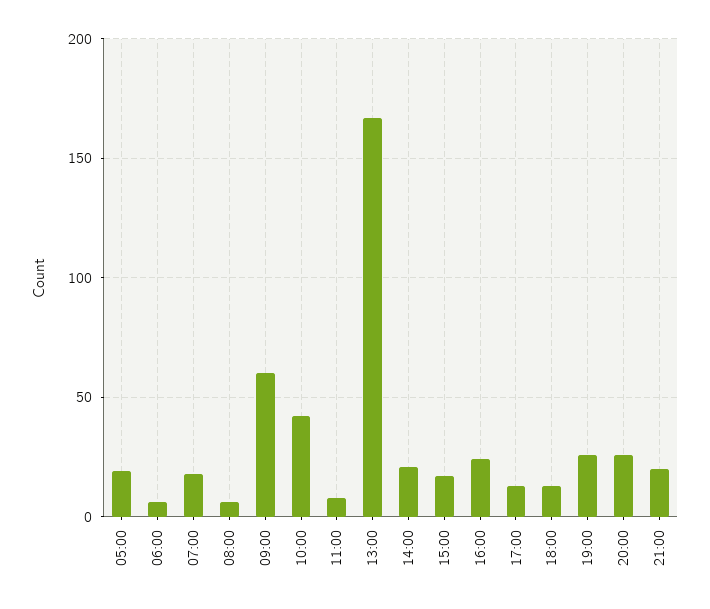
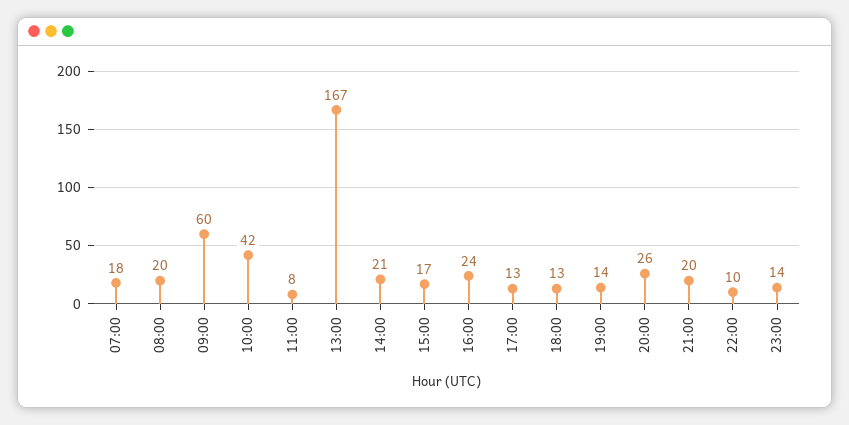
05:00: 20 -> none
06:00: 5 -> none
08:00: 5 -> 20
19:00: 25 -> 14
22:00: none -> 10
23:00: none -> 14

